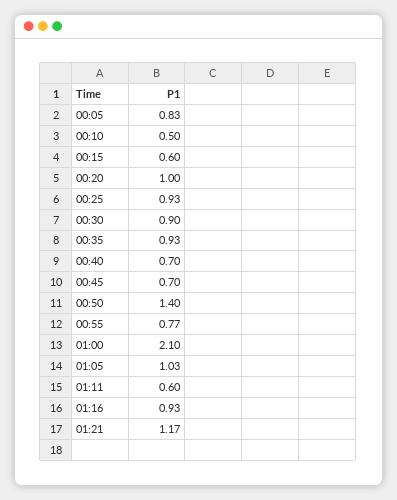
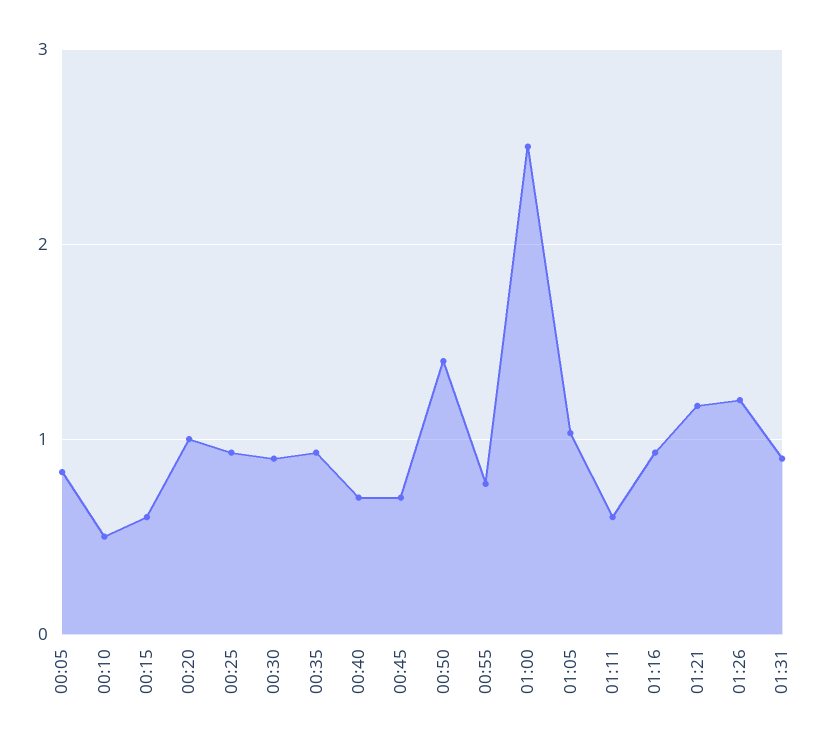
01:00: 2.1 -> 2.5
01:26: none -> 1.2
01:31: none -> 0.9

